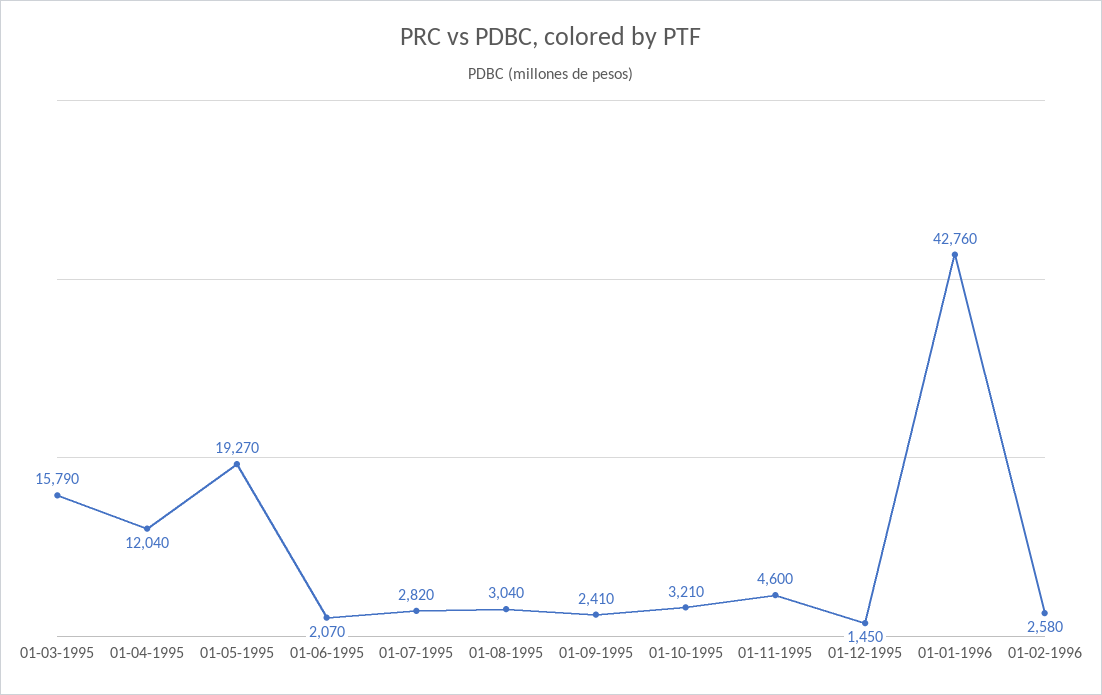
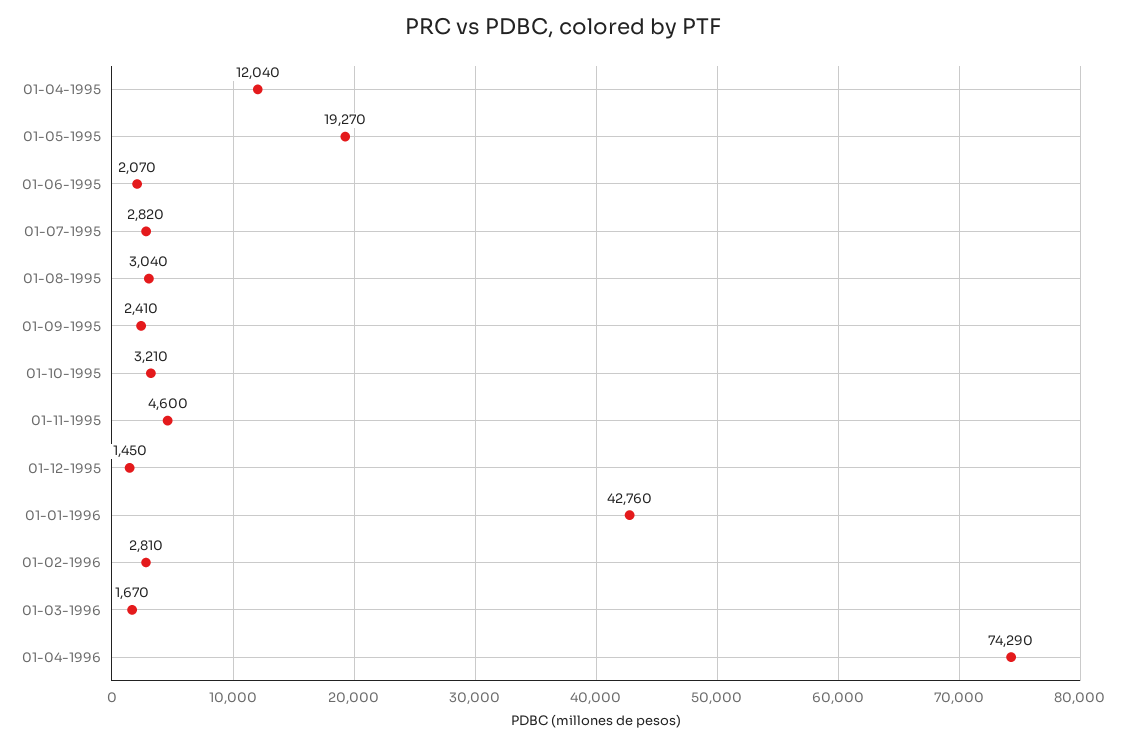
01-03-1995: 15790 -> none
01-02-1996: 2580 -> 2810
01-03-1996: none -> 1670
01-04-1996: none -> 74290

